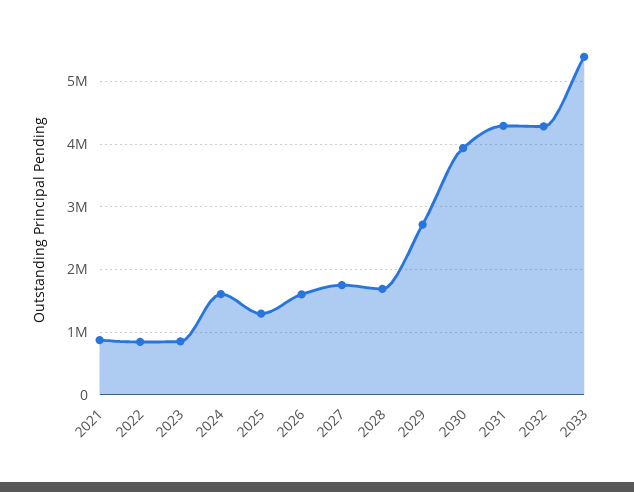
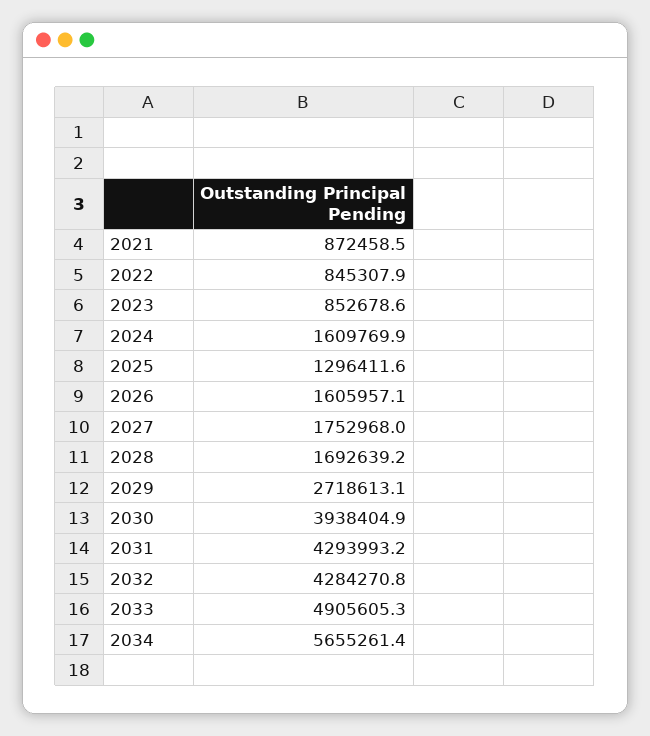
2033: 5400000 -> 4905605.3
2034: none -> 5655261.4

